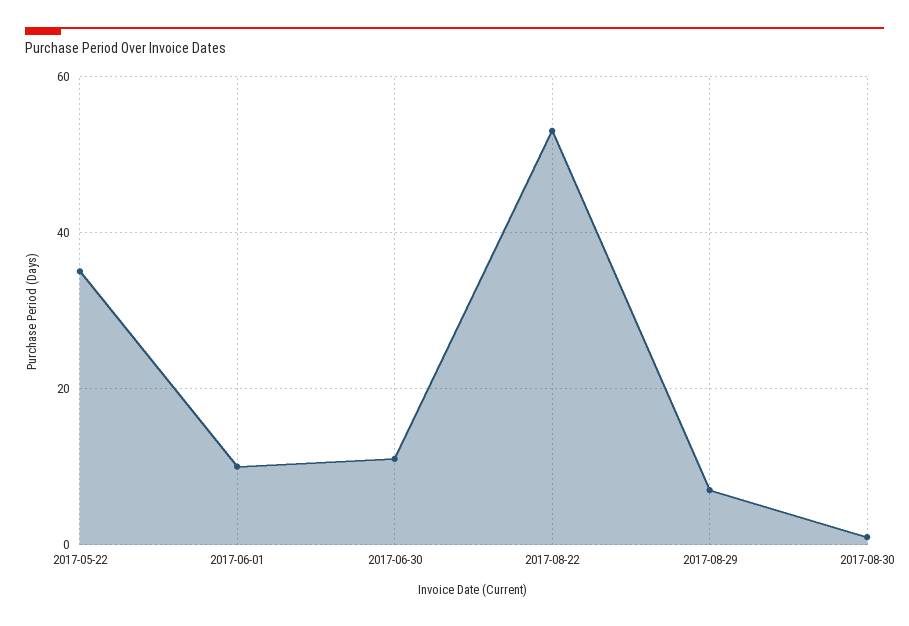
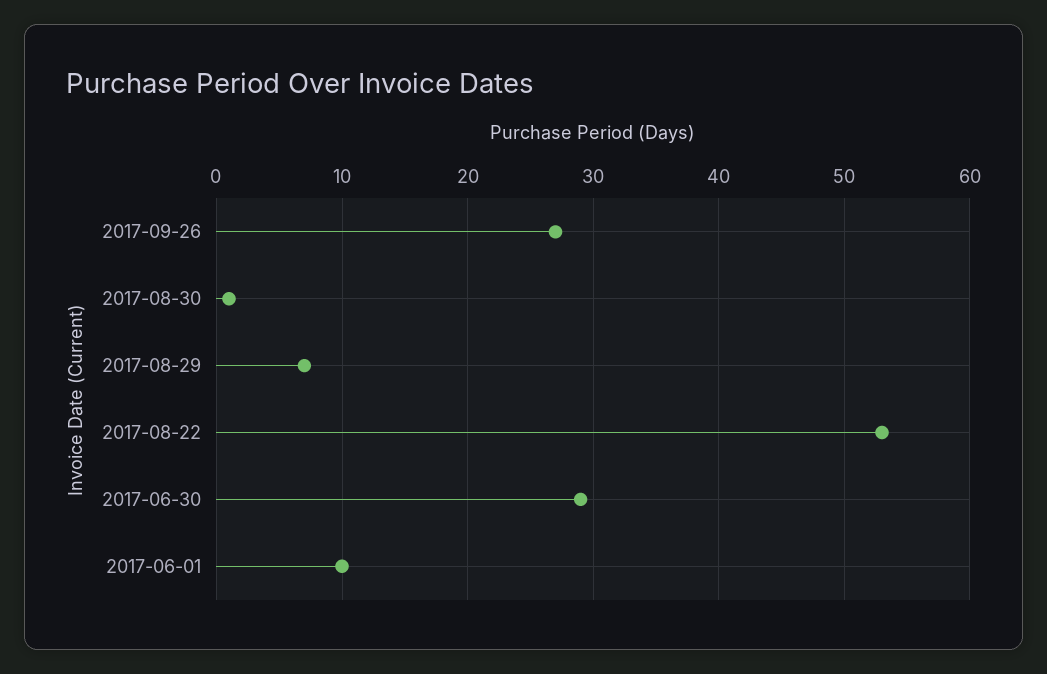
2017-05-22: 35 -> none
2017-06-30: 10 -> 29
2017-09-26: none -> 27

